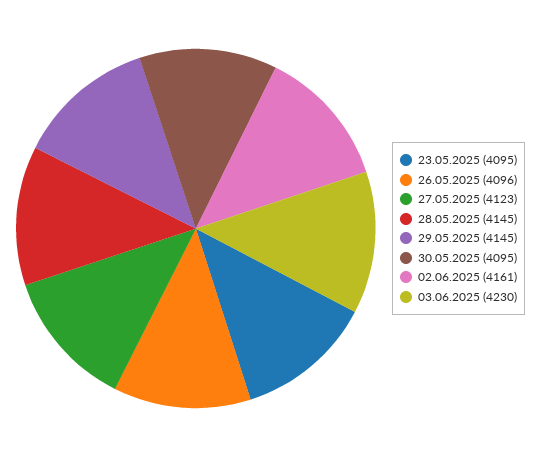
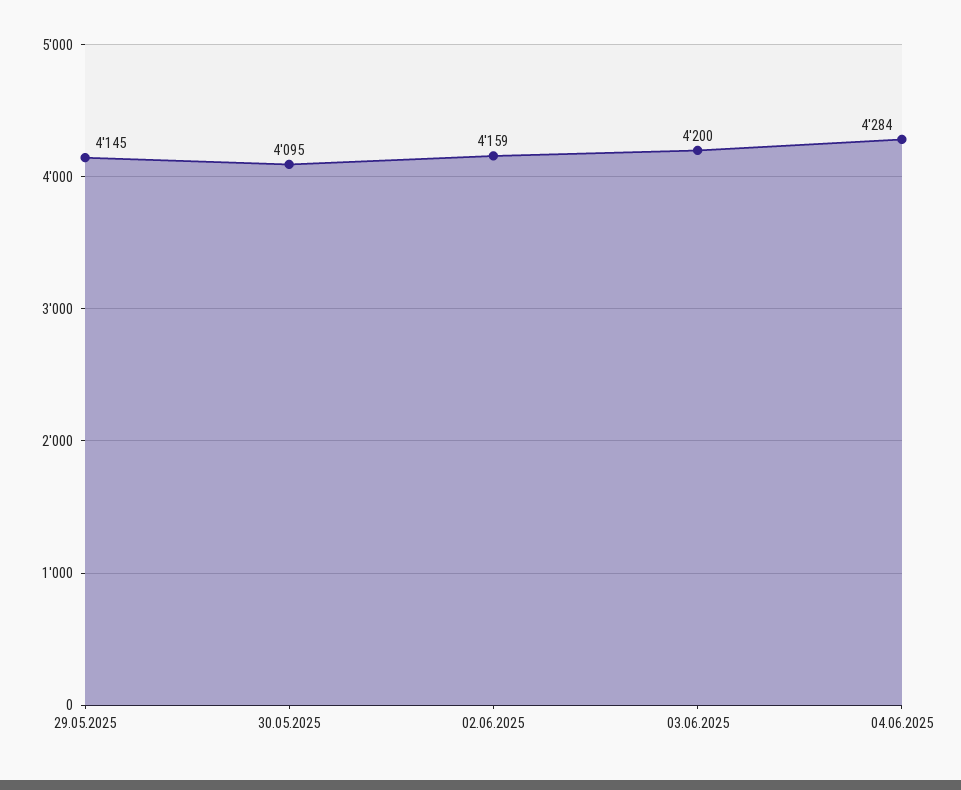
23.05.2025: 4095 -> none
26.05.2025: 4096 -> none
27.05.2025: 4123 -> none
28.05.2025: 4145 -> none
02.06.2025: 4161 -> 4159
03.06.2025: 4230 -> 4200
04.06.2025: none -> 4284

